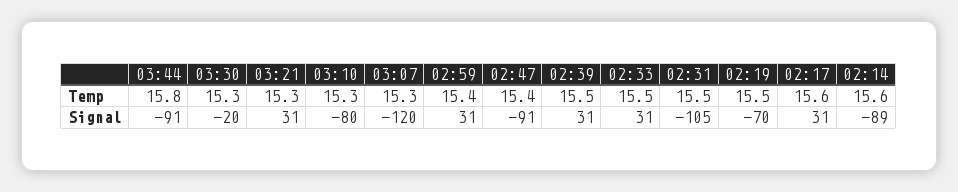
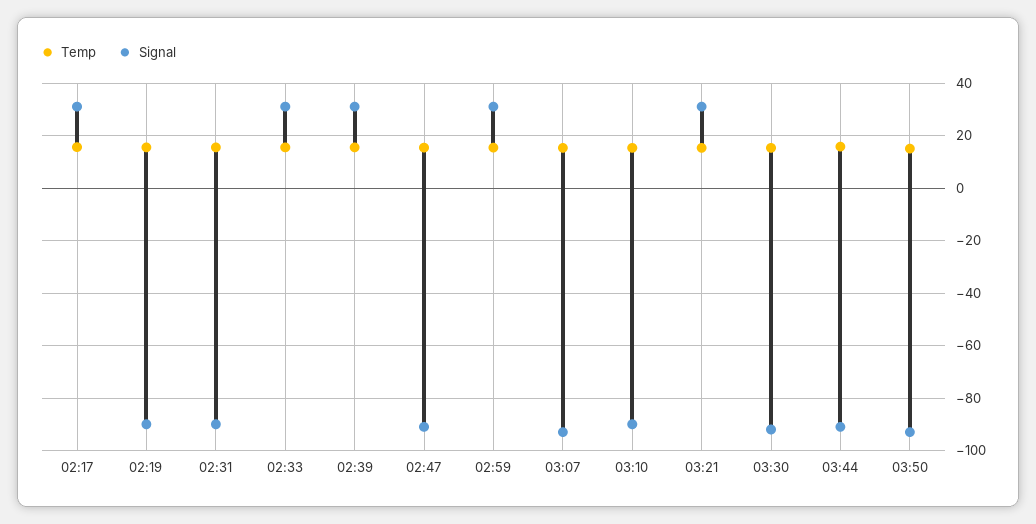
Temp, 02:14: 15.6 -> none
Signal, 03:30: -20 -> -92.5
Signal, 03:10: -80 -> -90
Signal, 03:07: -120 -> -92.5
Signal, 02:31: -105 -> -90
Signal, 02:19: -70 -> -90
Signal, 02:14: -89 -> none
Temp, 03:50: none -> 15
Signal, 03:50: none -> -92.5

